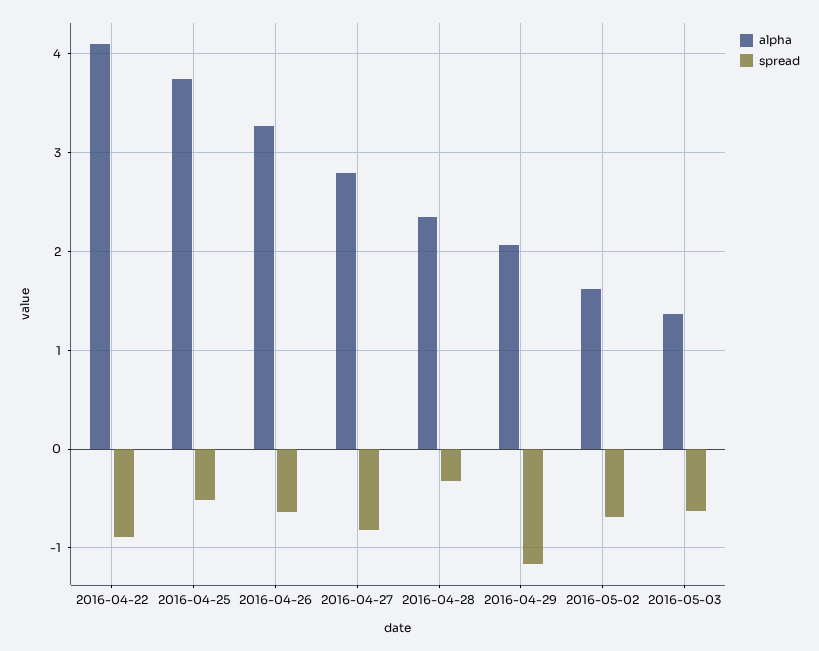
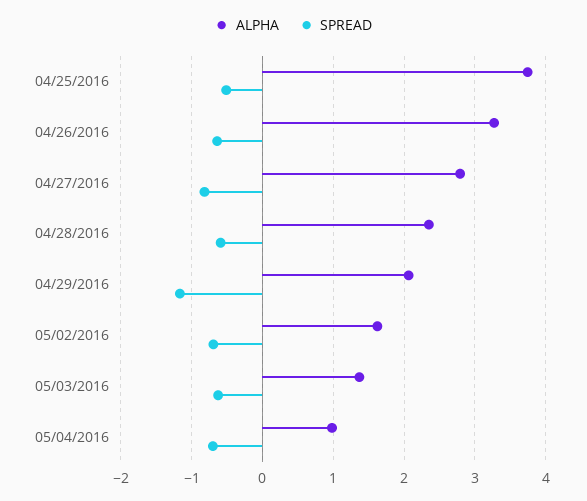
alpha, 2016-04-22: 4.1 -> none
spread, 2016-04-22: -0.9 -> none
spread, 2016-04-28: -0.3 -> -0.6
alpha, 05/04/2016: none -> 1
spread, 05/04/2016: none -> -0.7

